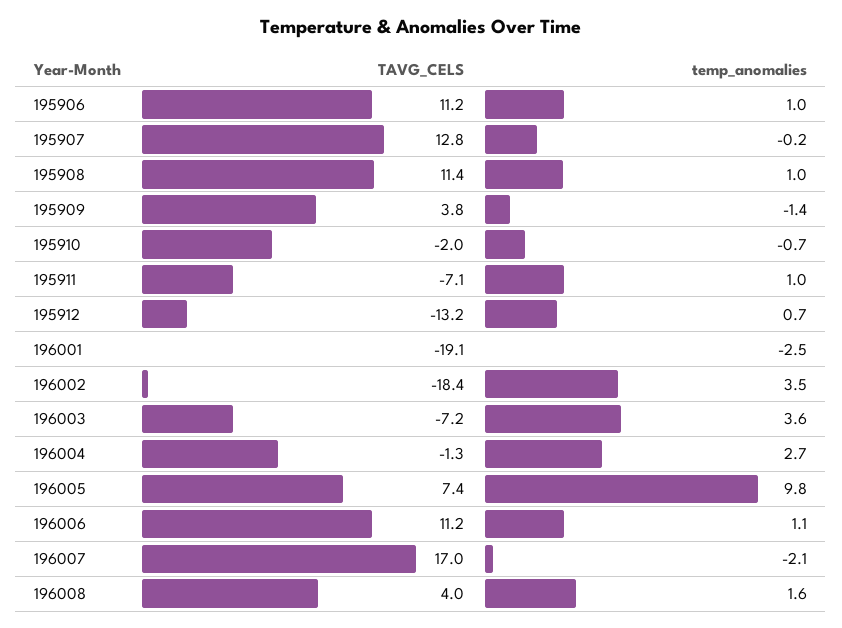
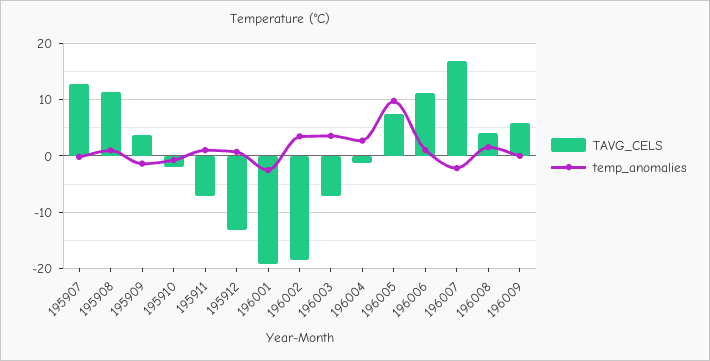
TAVG_CELS, 195906: 11.2 -> none
temp_anomalies, 195906: 1 -> none
TAVG_CELS, 196009: none -> 6
temp_anomalies, 196009: none -> 0

